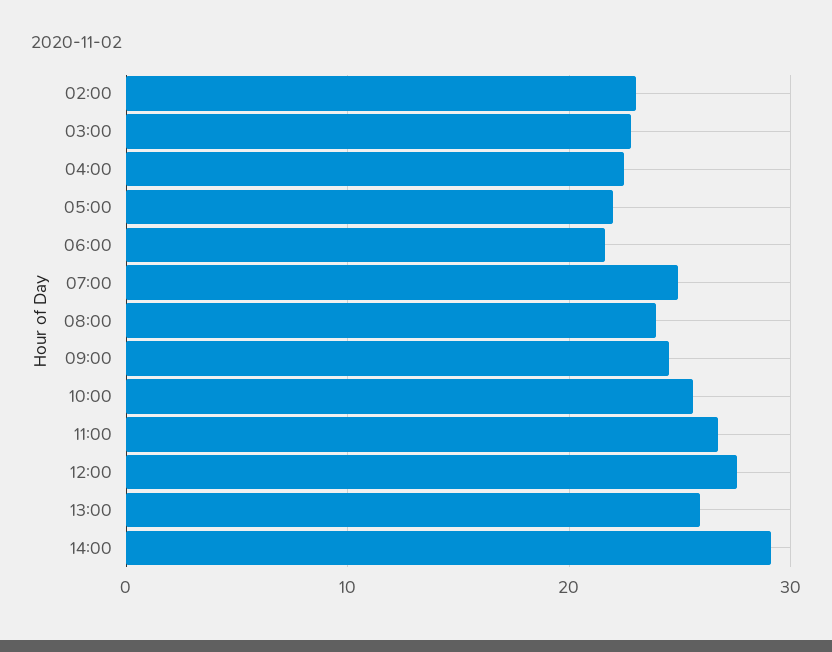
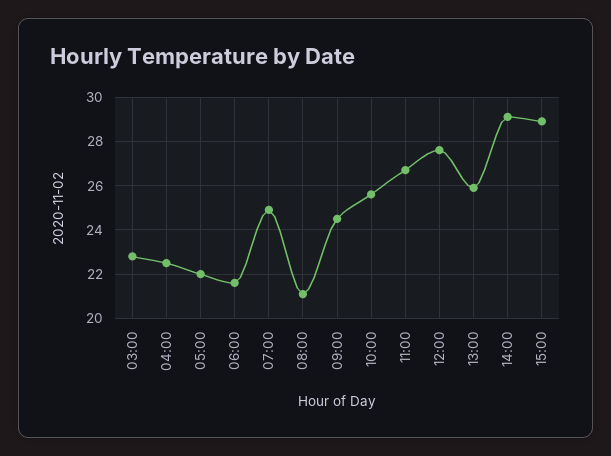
02:00: 23 -> none
08:00: 24 -> 21
15:00: none -> 29

